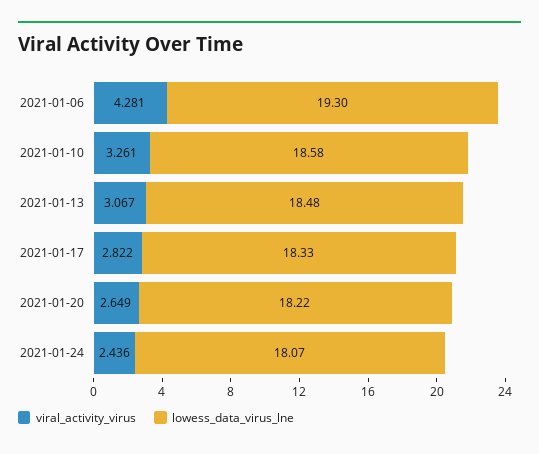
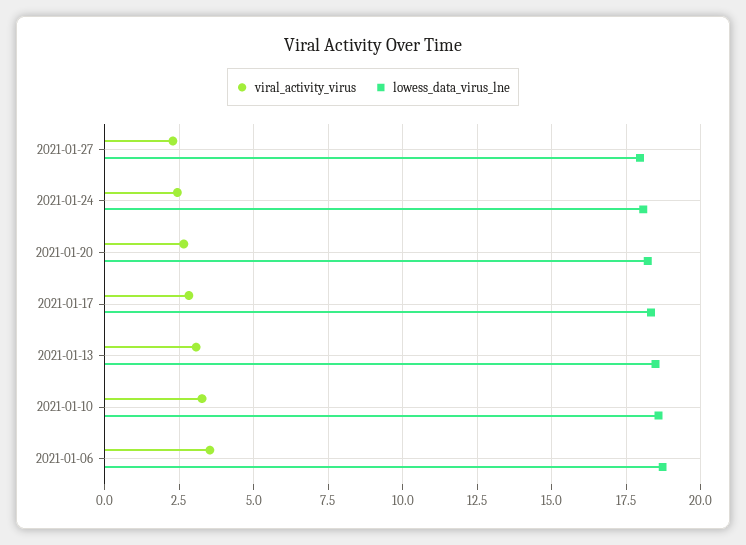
viral_activity_virus, 2021-01-06: 4.281 -> 3.5
lowess_data_virus_lne, 2021-01-06: 19.3 -> 18.75
viral_activity_virus, 2021-01-27: none -> 2.25
lowess_data_virus_lne, 2021-01-27: none -> 18

